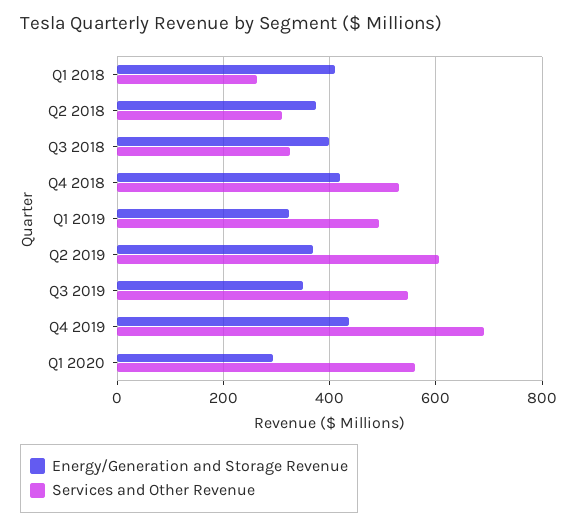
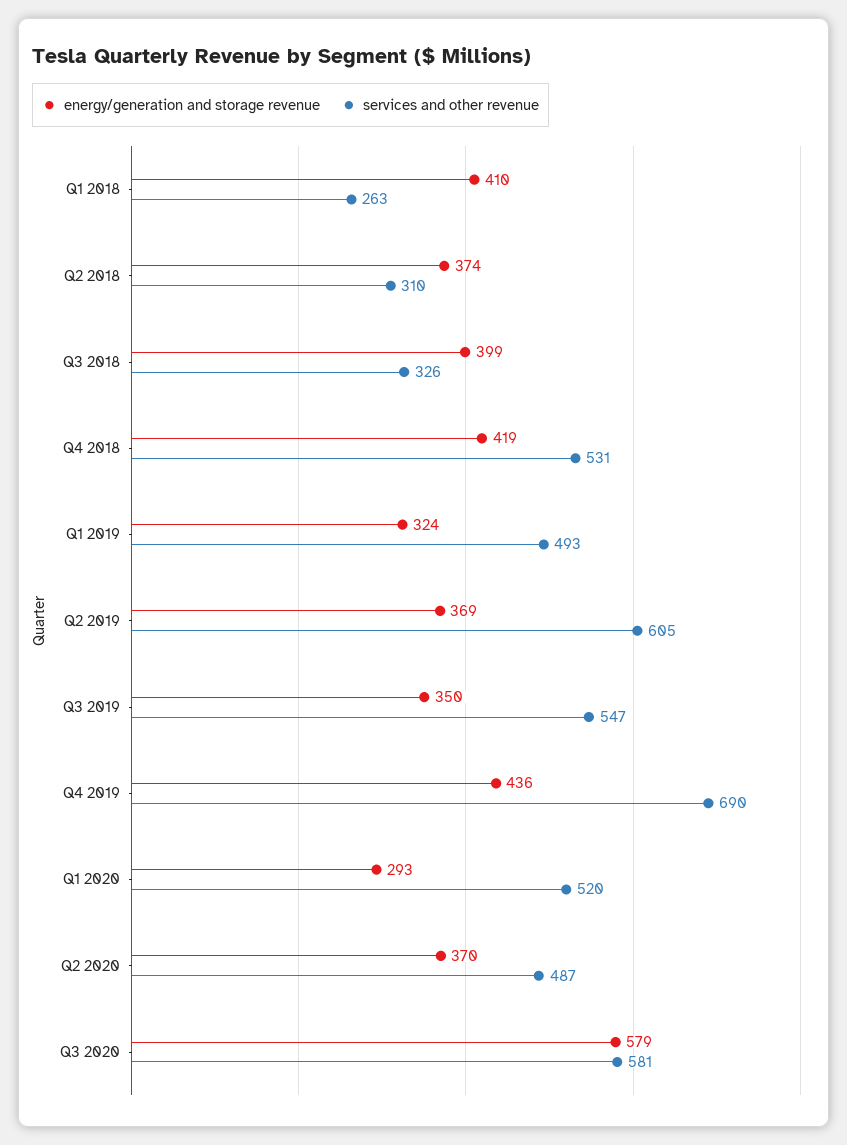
Services and Other Revenue, Q1 2020: 560 -> 520
Energy/Generation and Storage Revenue, Q2 2020: none -> 370
Services and Other Revenue, Q2 2020: none -> 487
Energy/Generation and Storage Revenue, Q3 2020: none -> 579
Services and Other Revenue, Q3 2020: none -> 581

